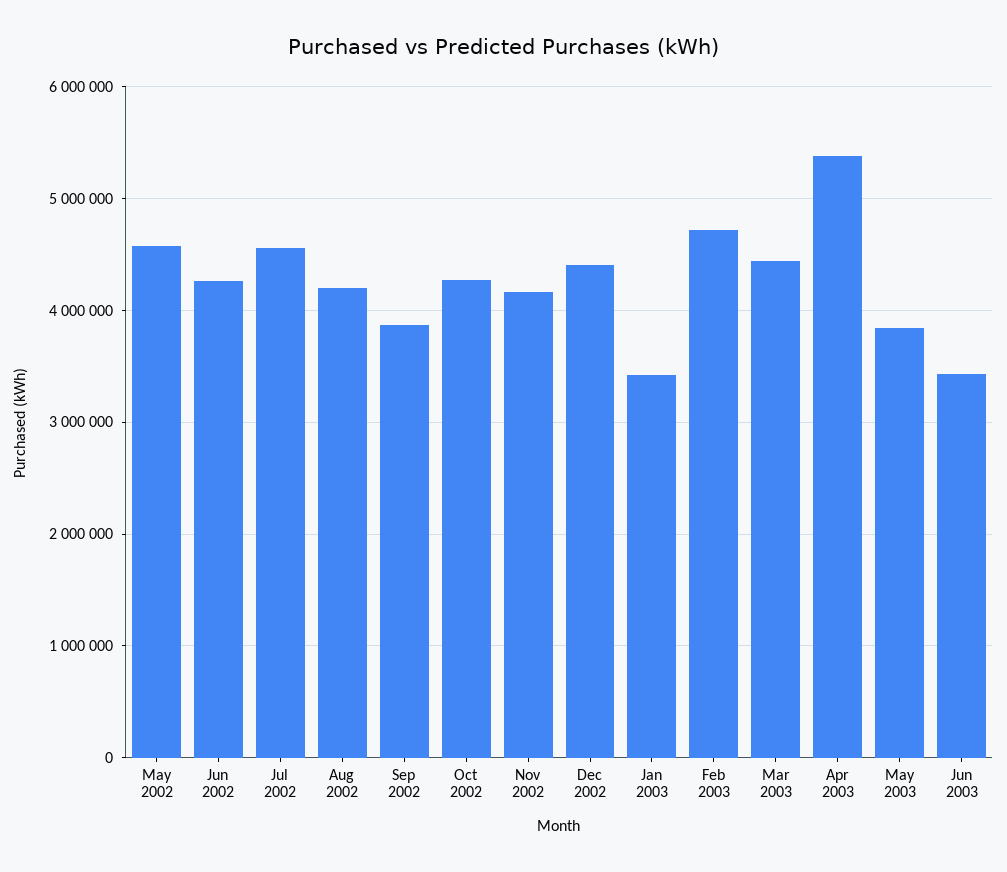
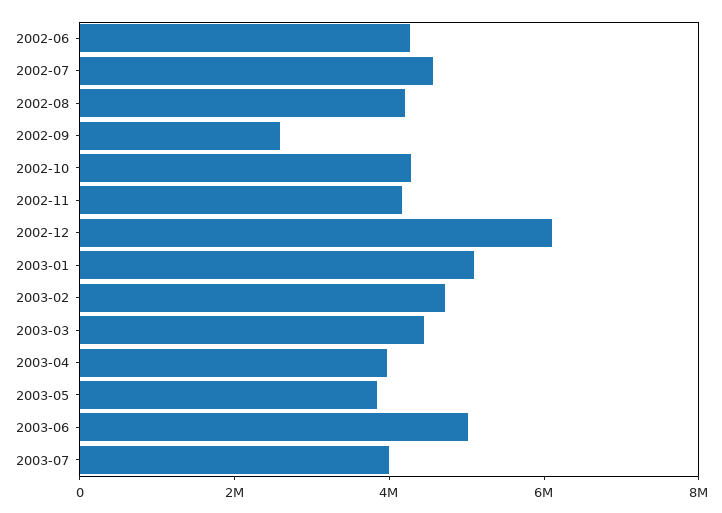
May 2002: 4600000 -> none
Sep 2002: 3900000 -> 2500000
Dec 2002: 4400000 -> 6000000
Jan 2003: 3400000 -> 5000000
Apr 2003: 5400000 -> 4000000
Jun 2003: 3400000 -> 5000000
2003-07: none -> 4000000

